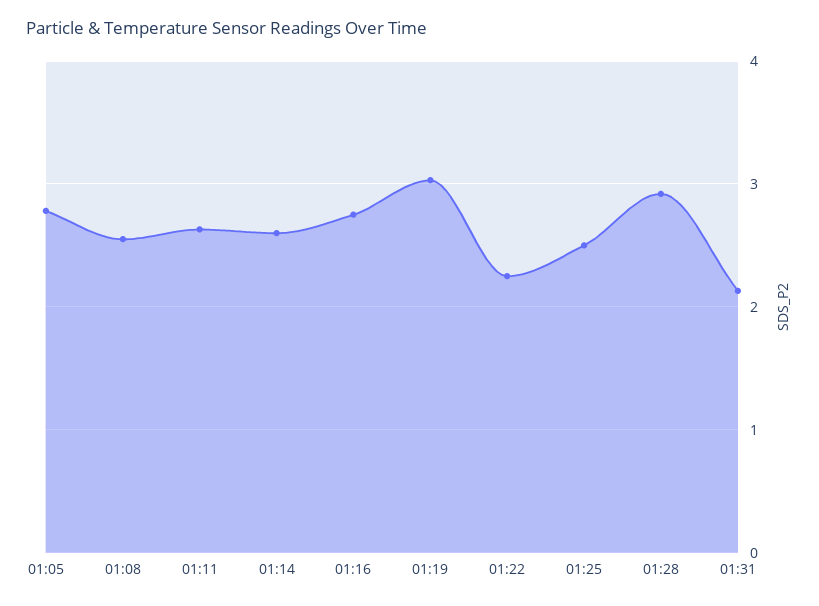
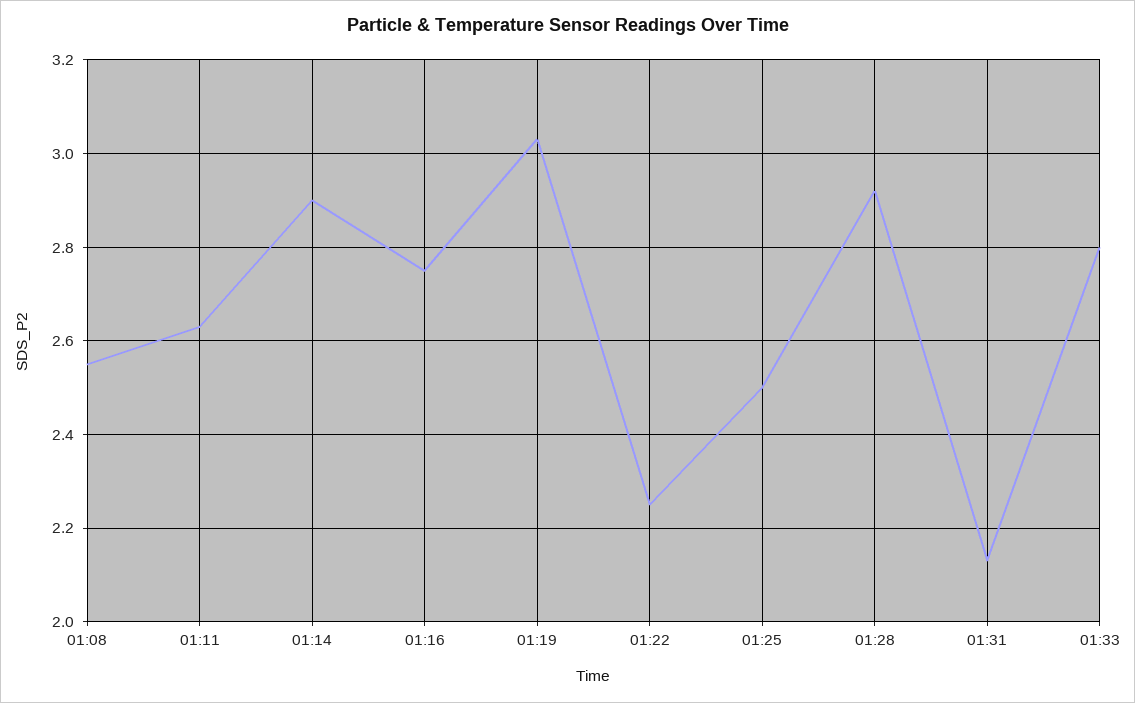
01:05: 2.8 -> none
01:14: 2.6 -> 2.9
01:33: none -> 2.8

